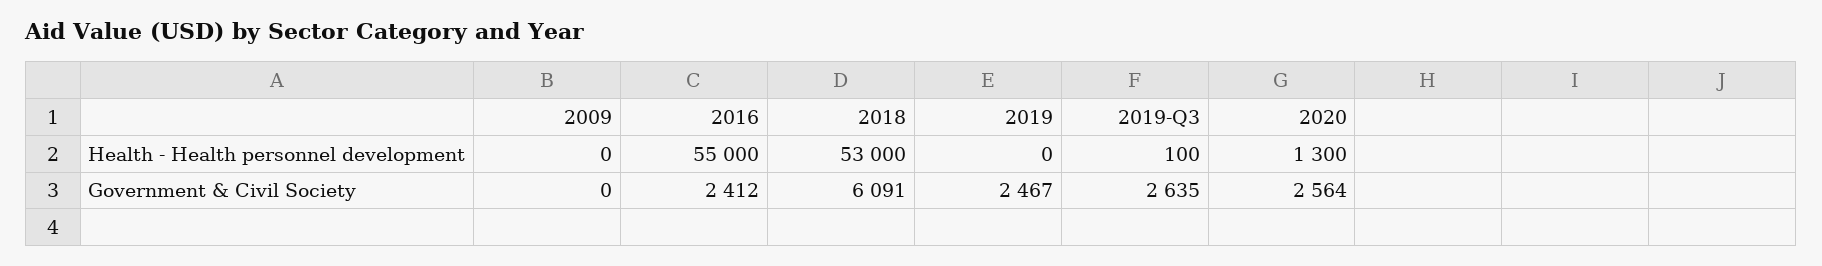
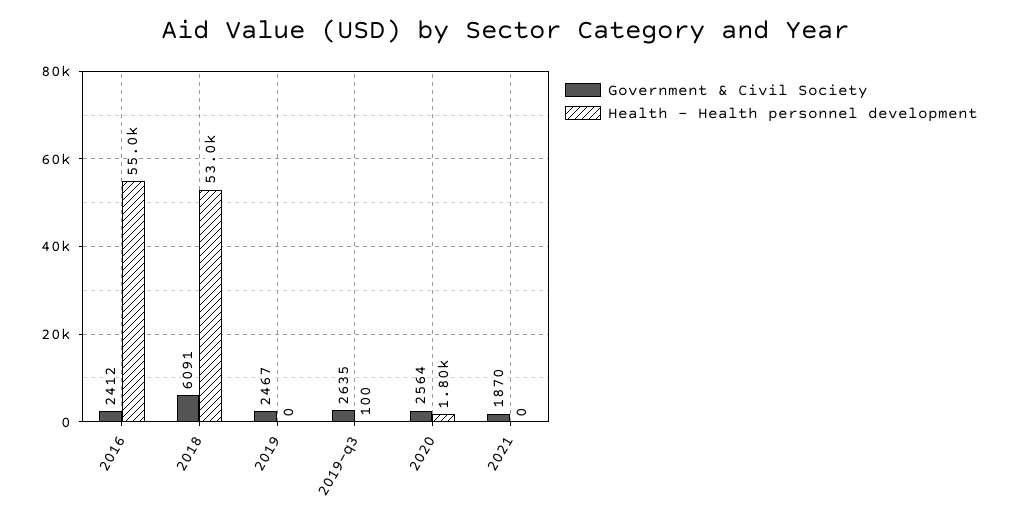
Health - Health personnel development, 2009: 0 -> none
Health - Health personnel development, 2020: 1300 -> 1800
Government & Civil Society, 2009: 0 -> none
Government & Civil Society, 2021: none -> 1870
Health - Health personnel development, 2021: none -> 0

